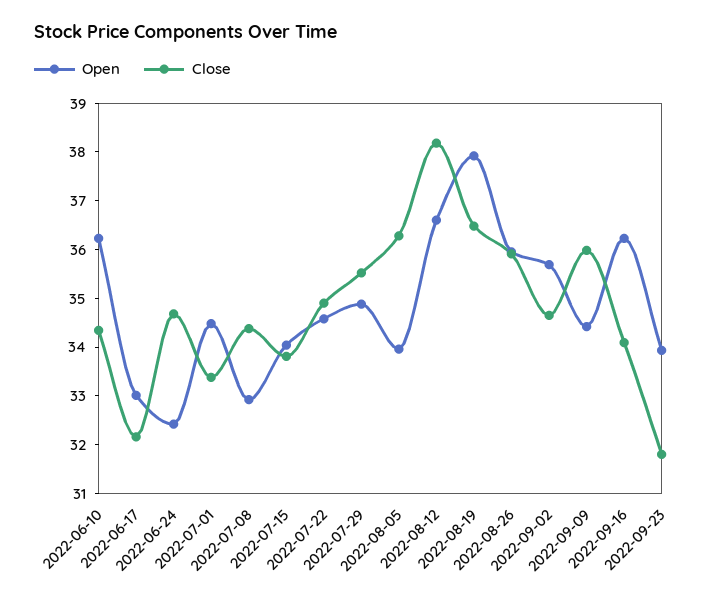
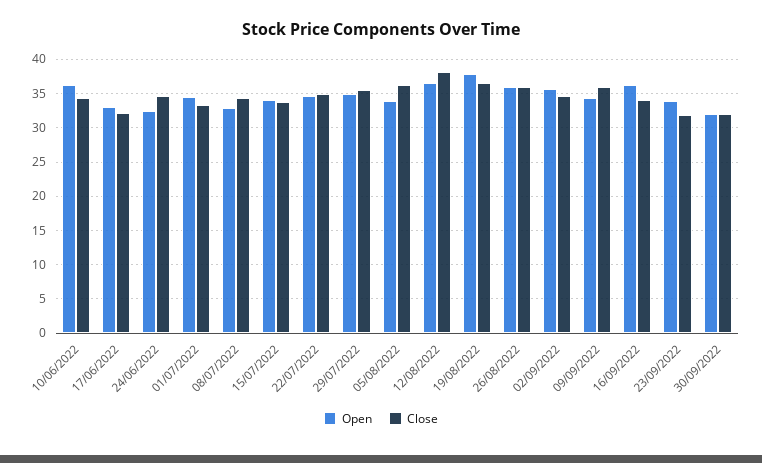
Open, 30/09/2022: none -> 32
Close, 30/09/2022: none -> 32

